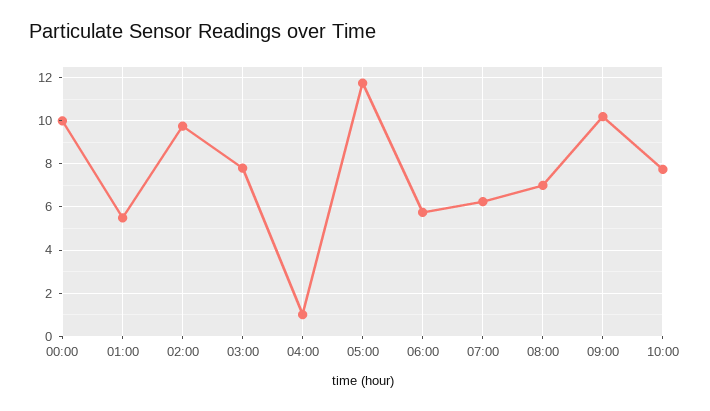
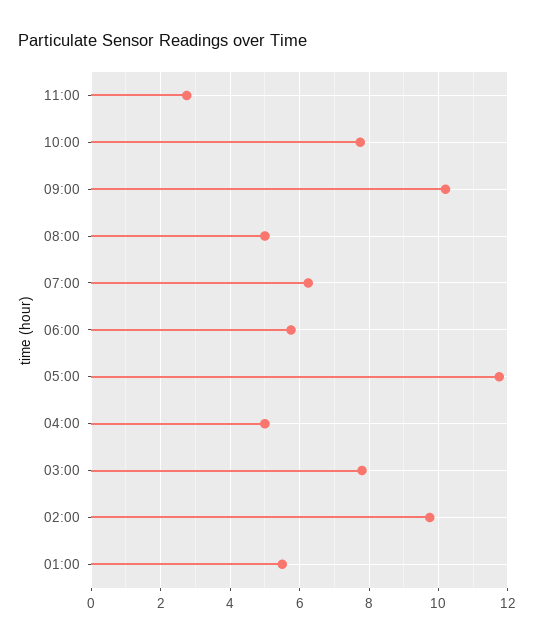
00:00: 10 -> none
04:00: 1 -> 5
08:00: 7 -> 5
11:00: none -> 2.8

